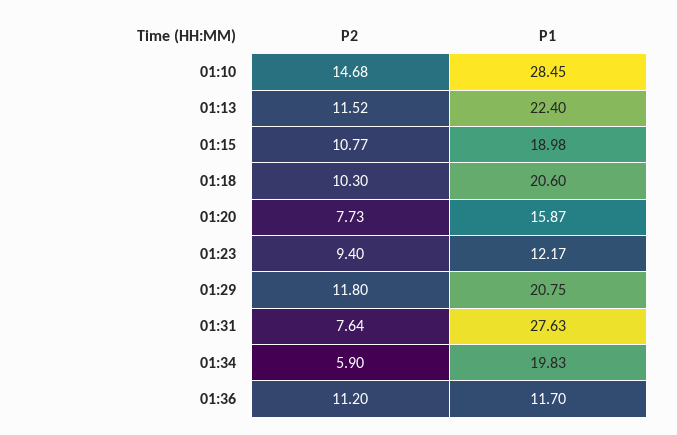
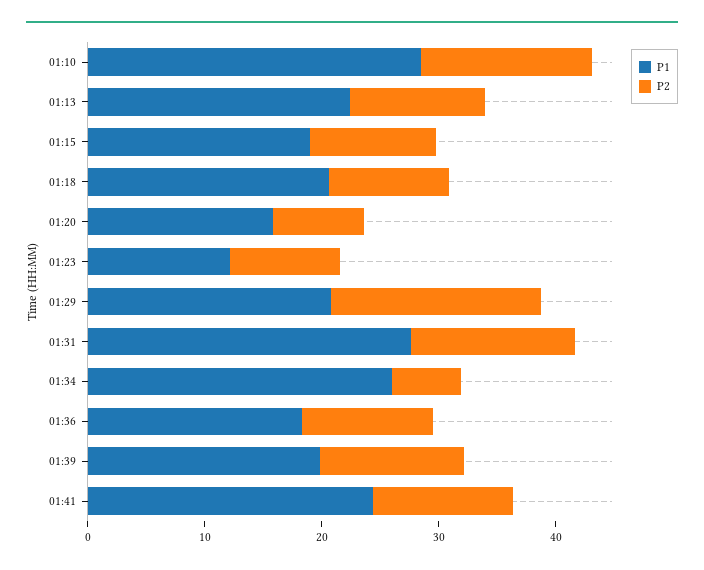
P2, 01:29: 11.8 -> 18
P2, 01:31: 7.64 -> 14
P1, 01:34: 19.83 -> 26
P1, 01:36: 11.7 -> 18
P1, 01:39: none -> 20
P2, 01:39: none -> 12
P1, 01:41: none -> 24
P2, 01:41: none -> 12

